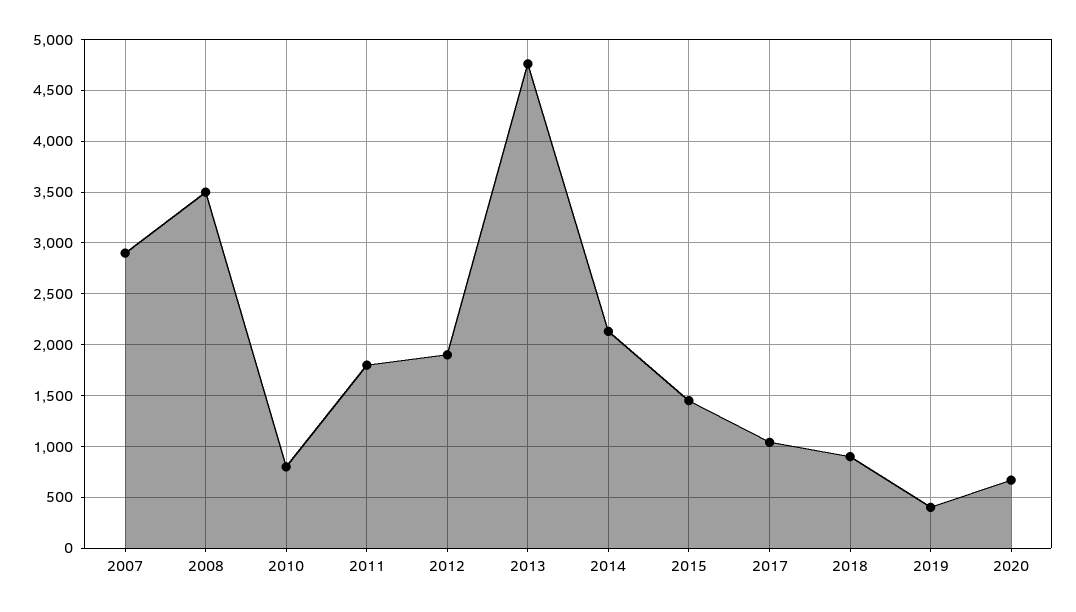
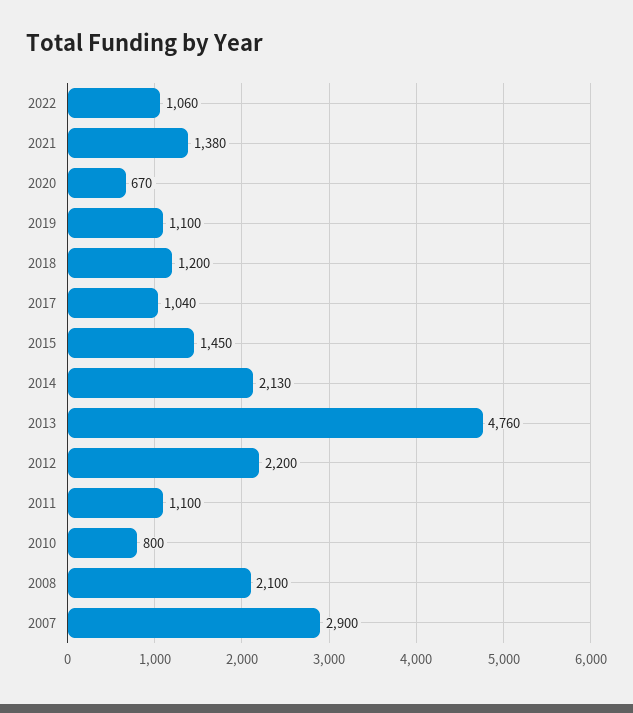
2008: 3500 -> 2100
2011: 1800 -> 1100
2012: 1900 -> 2200
2018: 900 -> 1200
2019: 400 -> 1100
2022: none -> 1060
2021: none -> 1380

